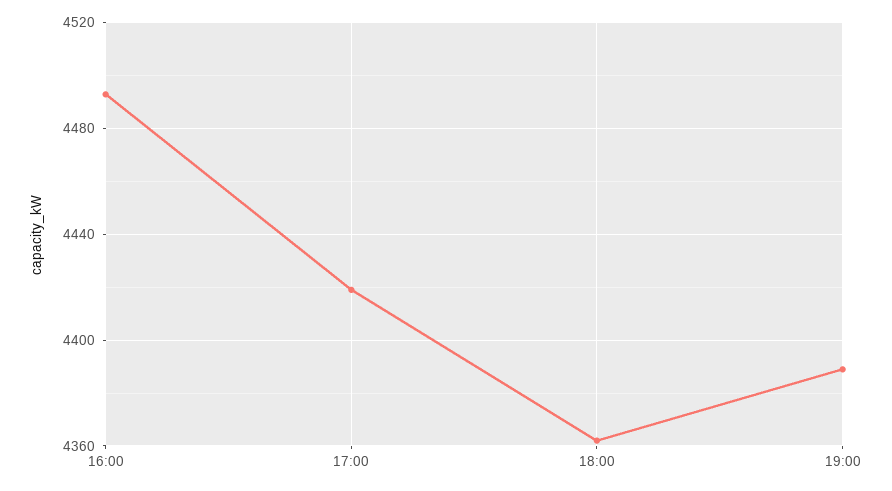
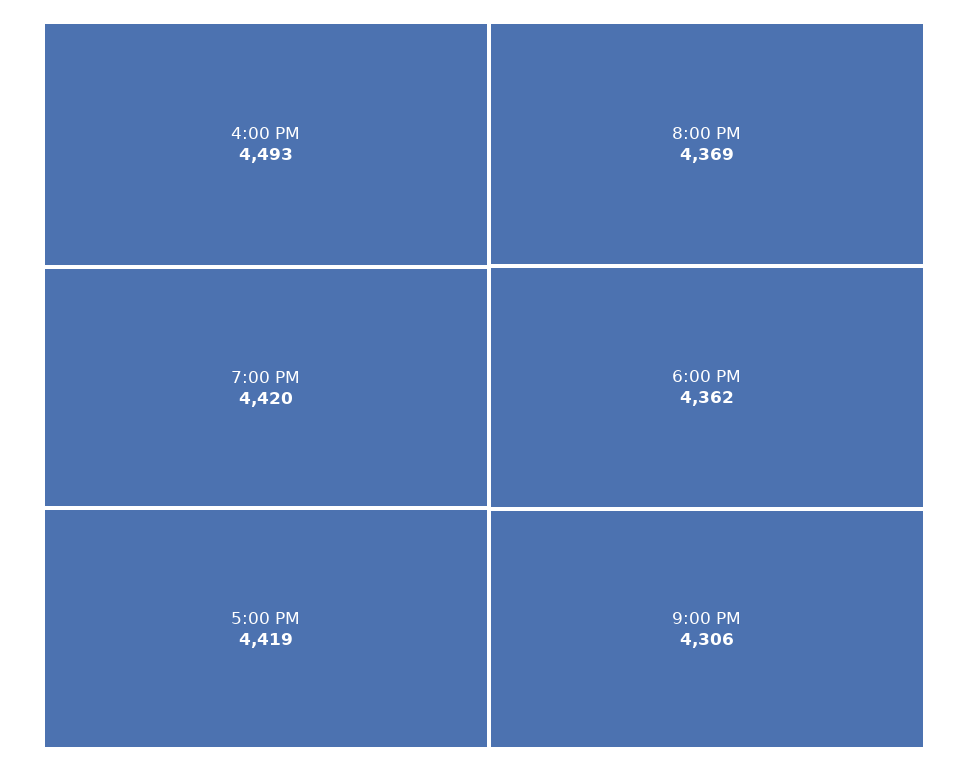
19:00: 4390 -> 4420
8:00 PM: none -> 4369
9:00 PM: none -> 4306

